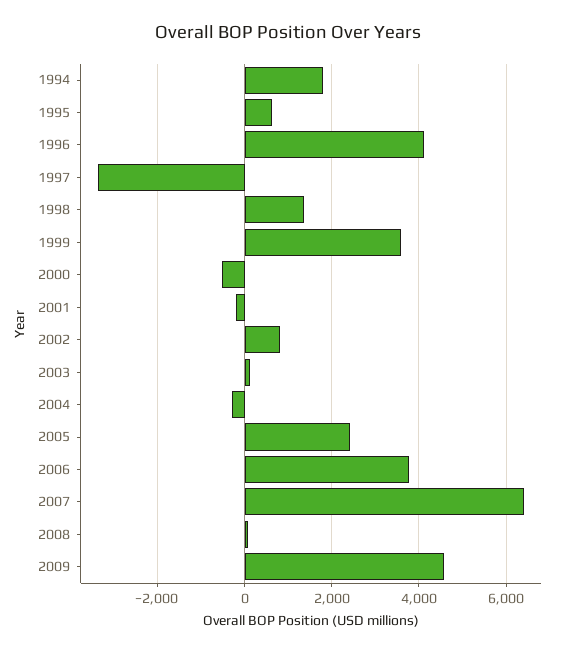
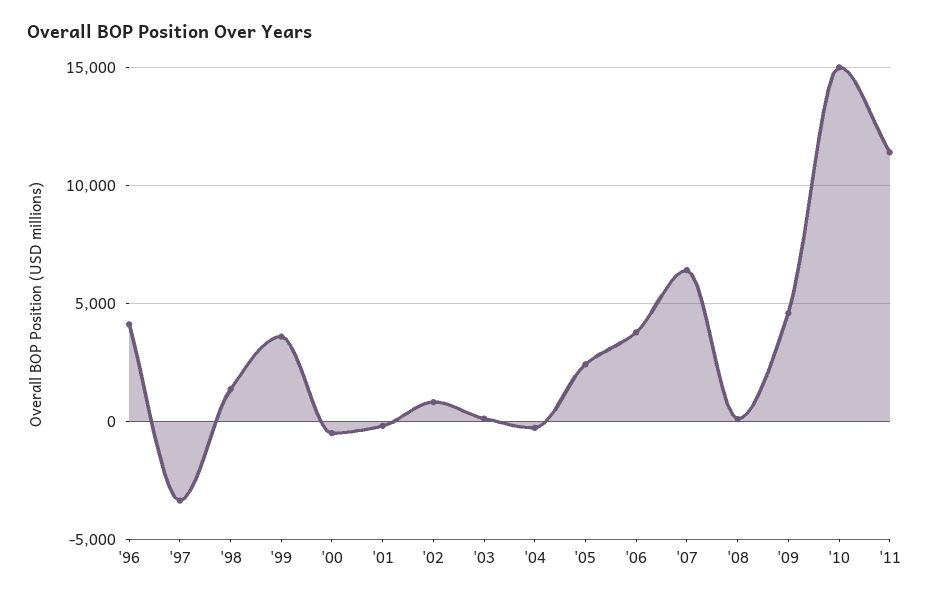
1994: 1800 -> none
1995: 600 -> none
'10: none -> 15000
'11: none -> 11500

